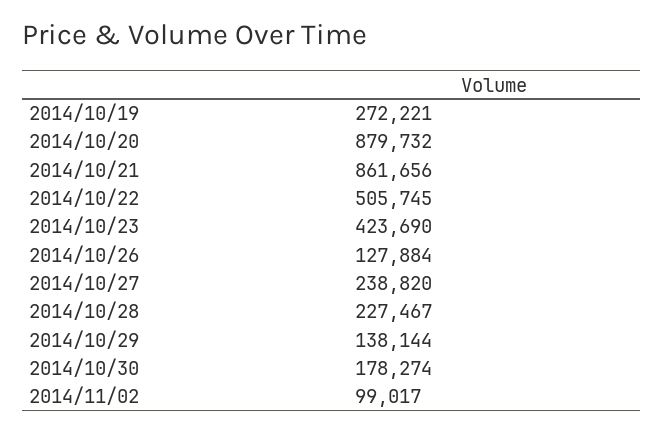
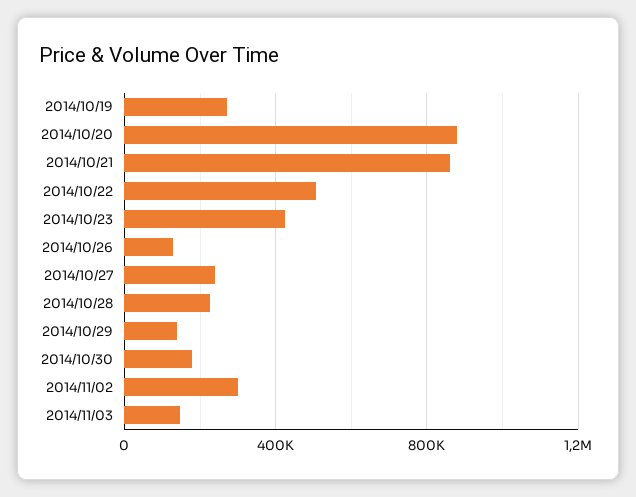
2014/11/02: 99017 -> 300000
2014/11/03: none -> 150000

